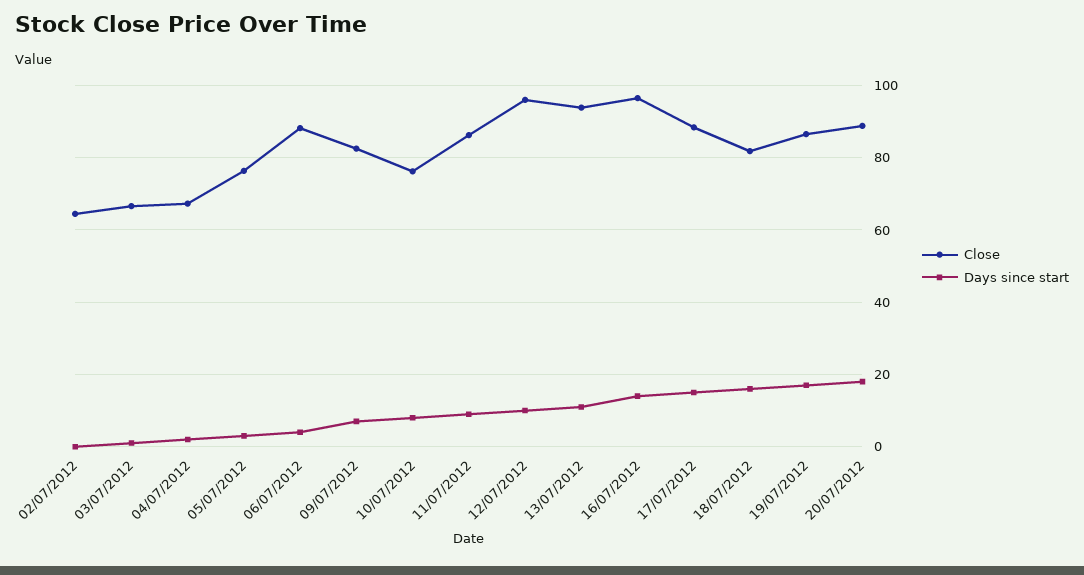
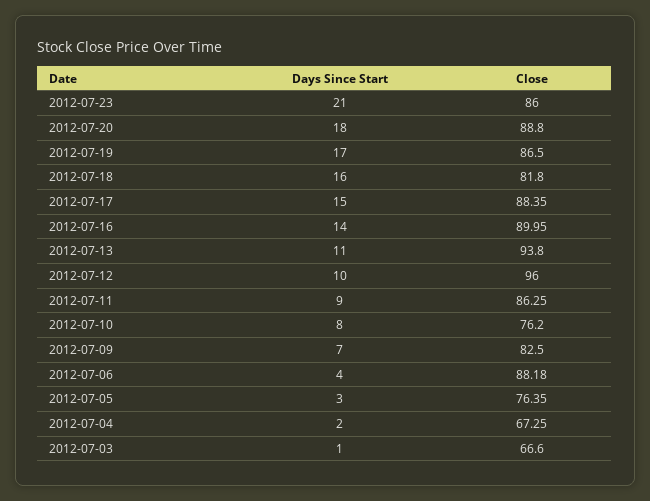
Close, 02/07/2012: 64 -> none
Days since start, 02/07/2012: 0 -> none
Close, 16/07/2012: 96 -> 89.95
Days since start, 2012-07-23: none -> 21
Close, 2012-07-23: none -> 86

